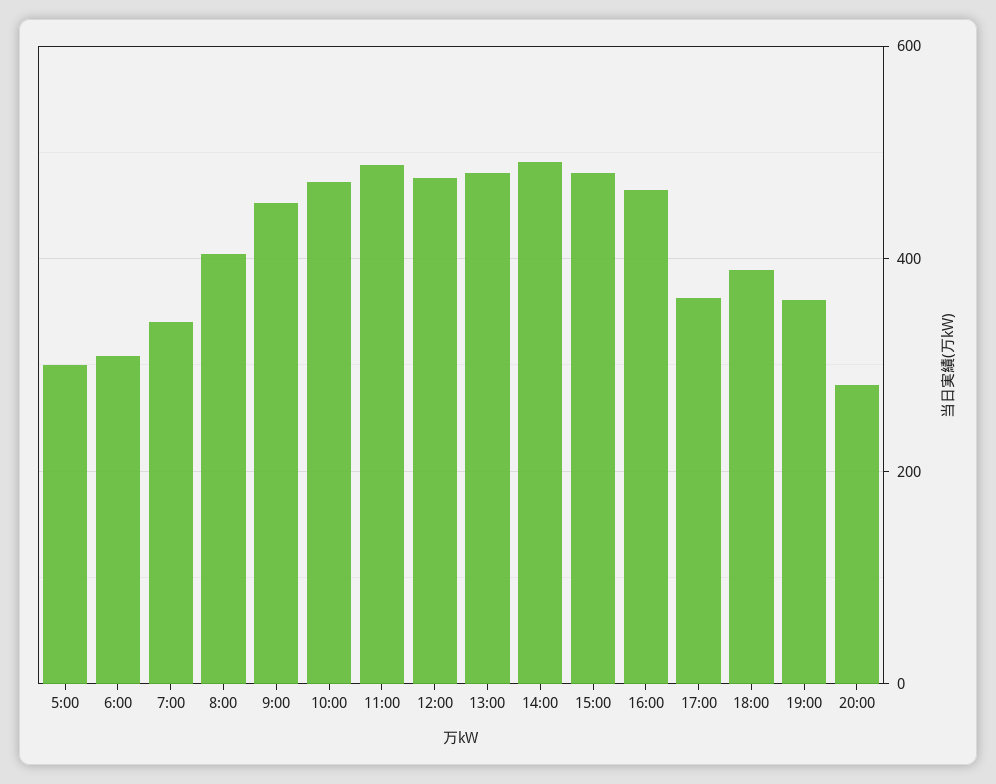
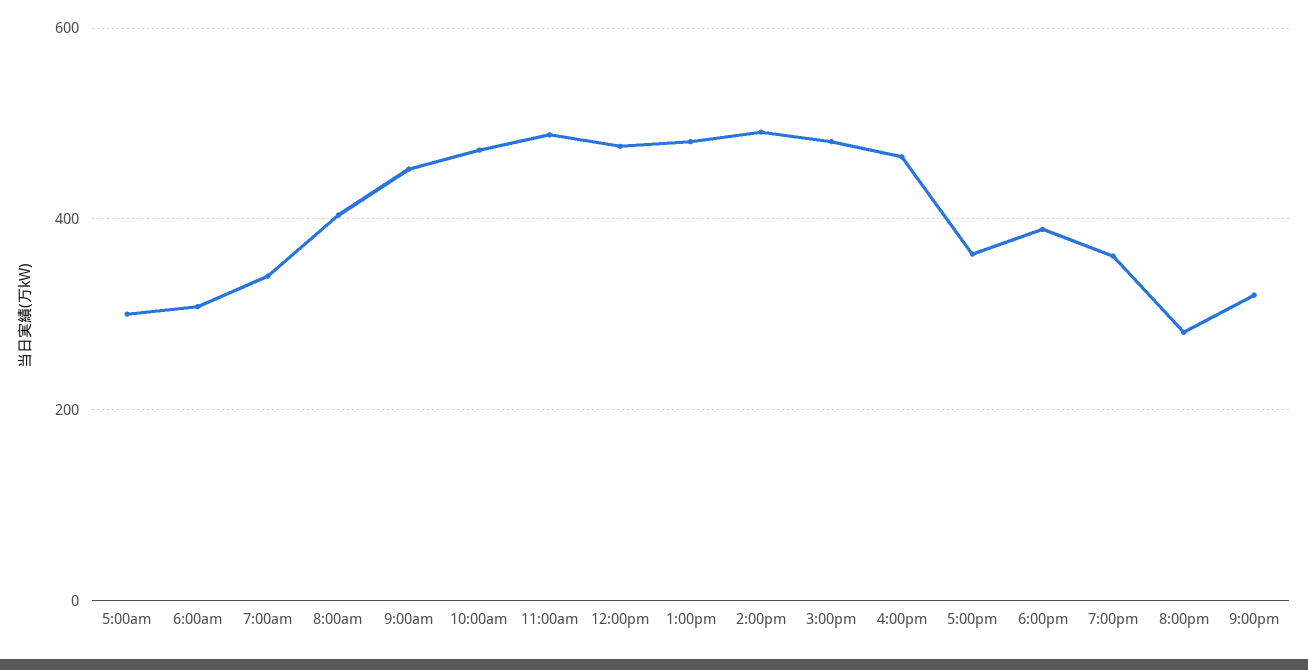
9:00pm: none -> 320

